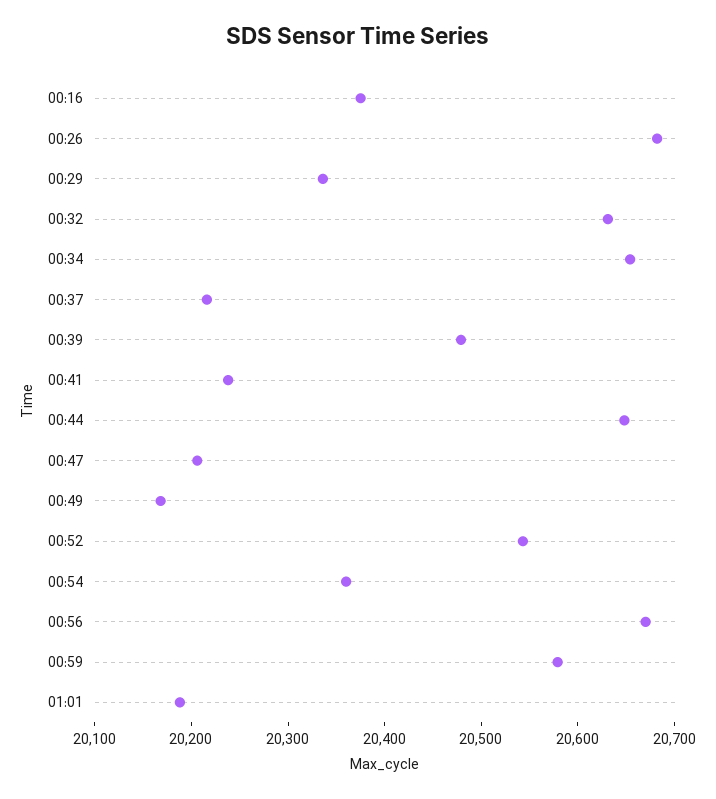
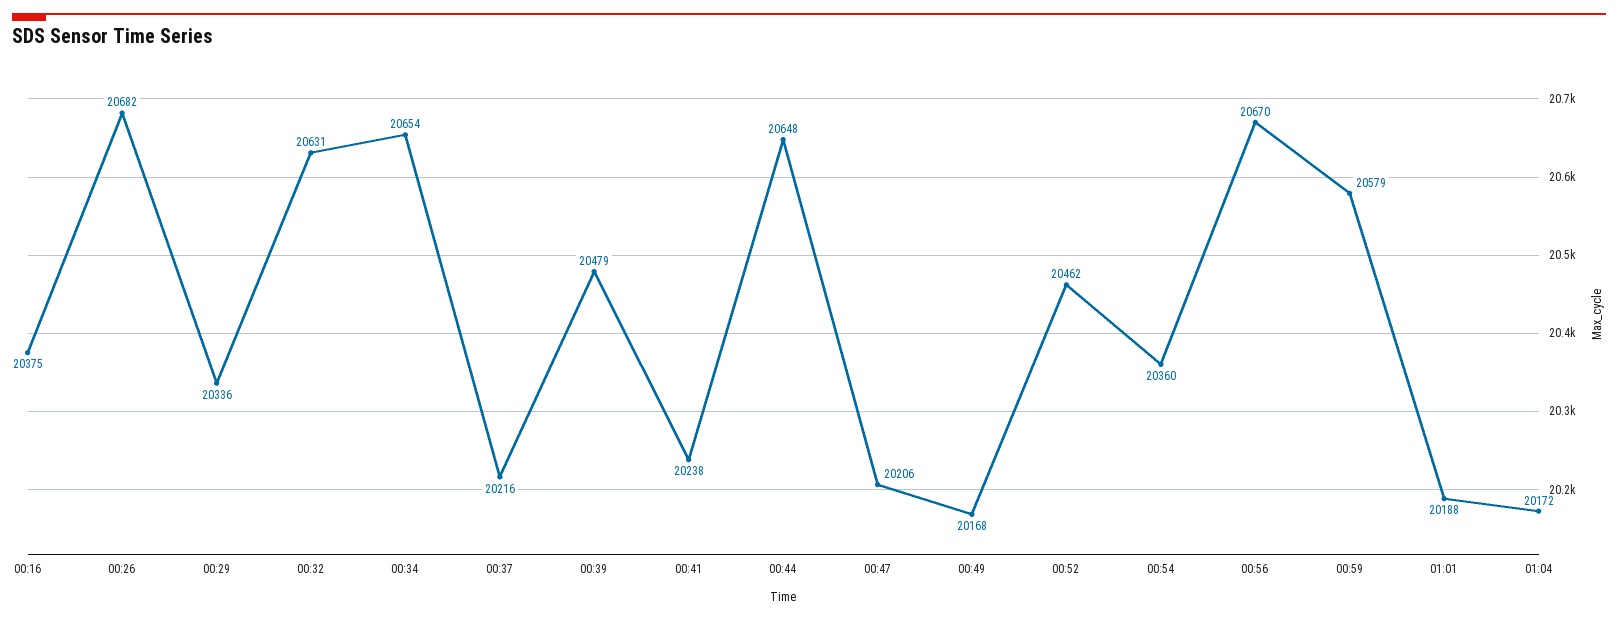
00:52: 20540 -> 20462
01:04: none -> 20172

